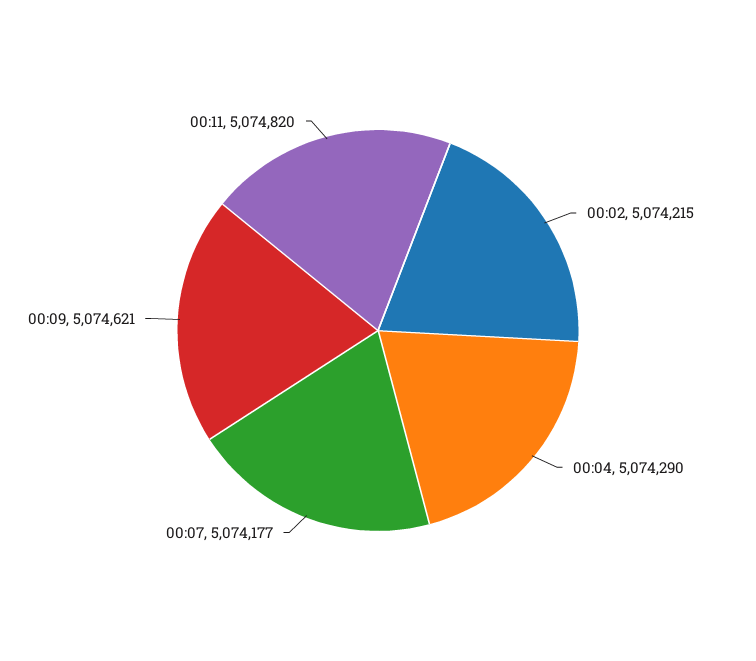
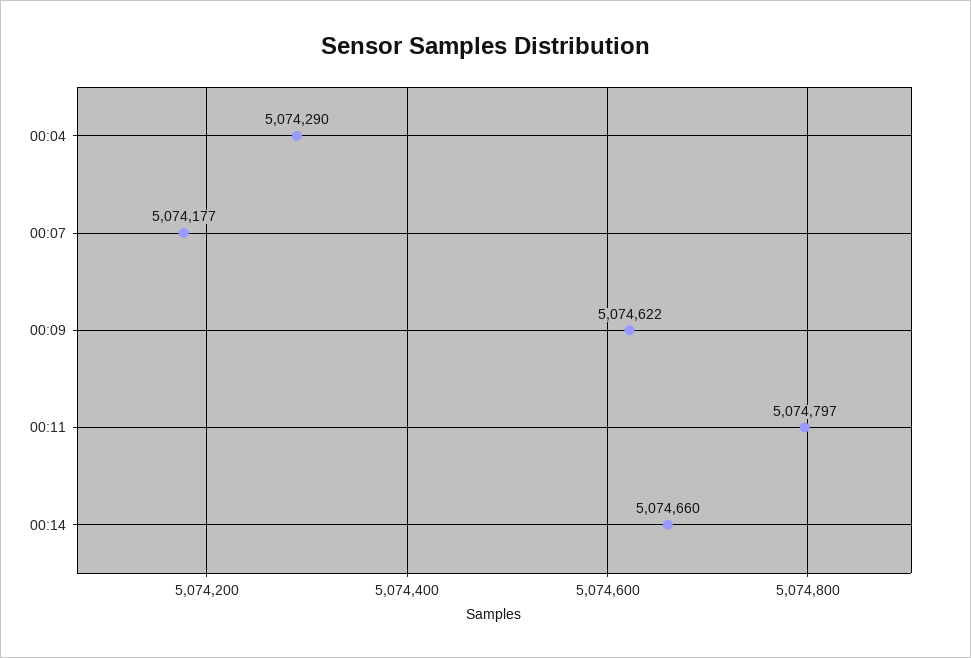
00:02: 5074215 -> none
00:09: 5074621 -> 5074622
00:11: 5074820 -> 5074797
00:14: none -> 5074660

